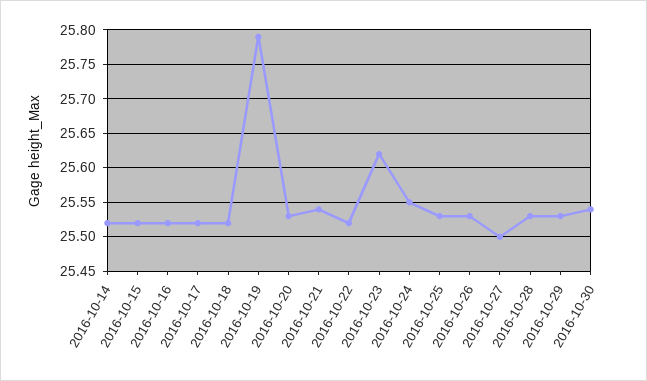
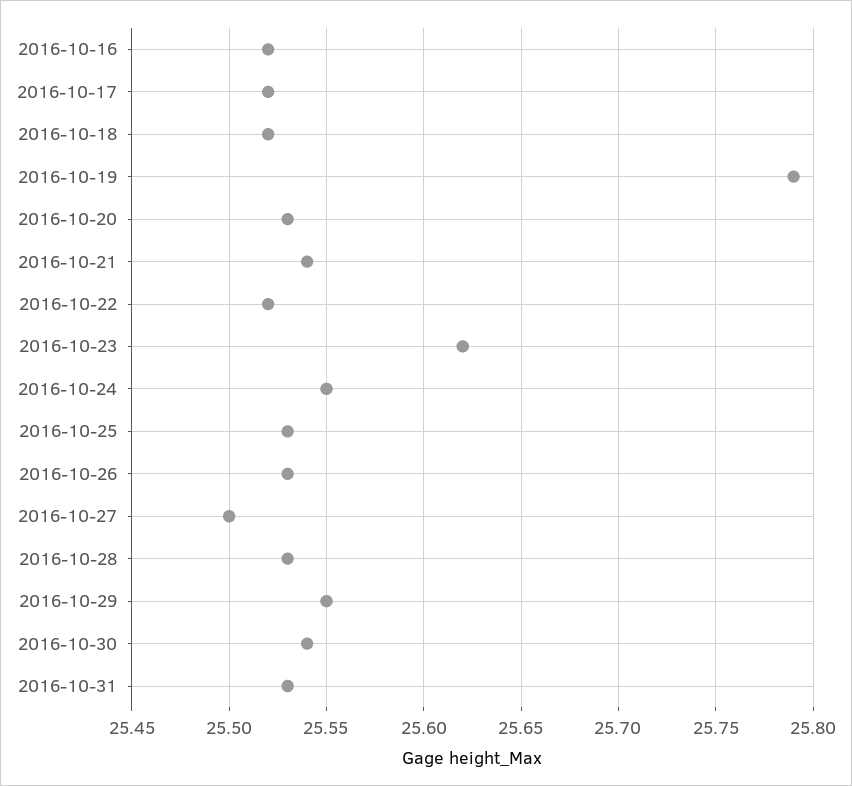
2016-10-14: 25.52 -> none
2016-10-15: 25.52 -> none
2016-10-29: 25.53 -> 25.55
2016-10-31: none -> 25.53

